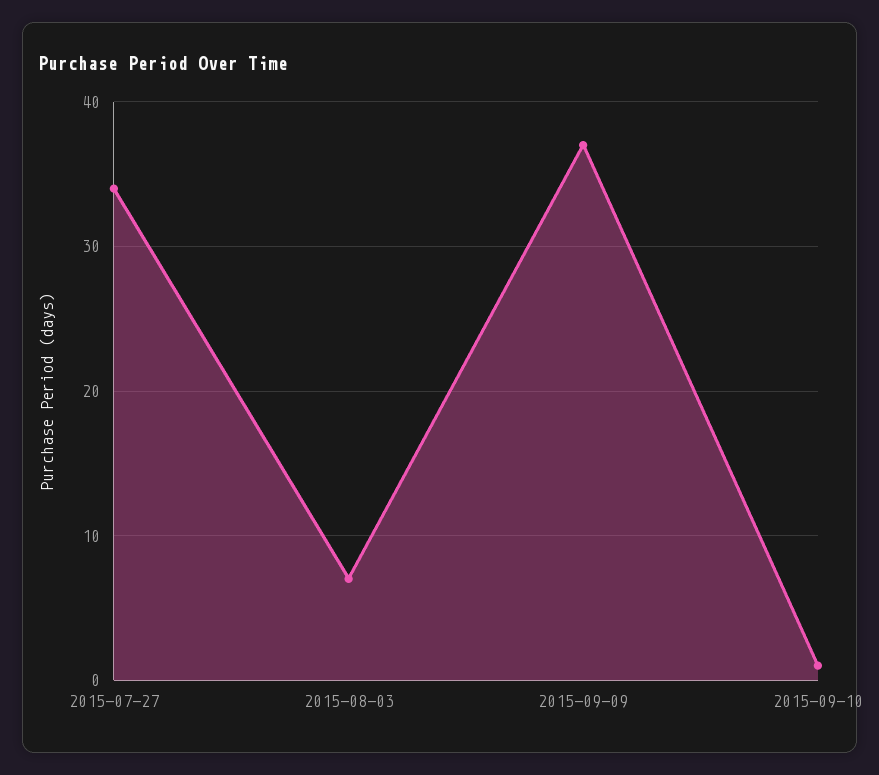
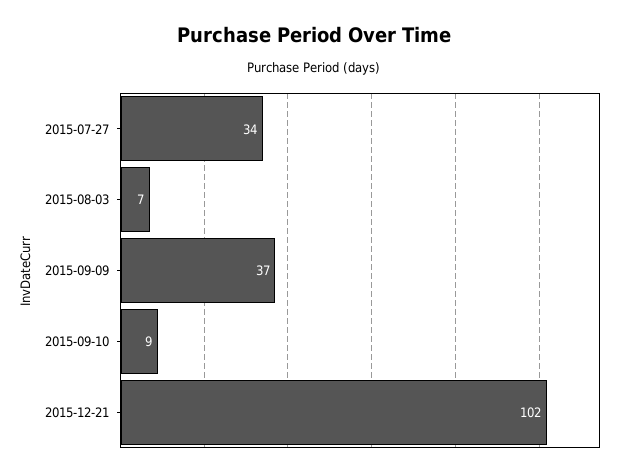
2015-09-10: 1 -> 9
2015-12-21: none -> 102

